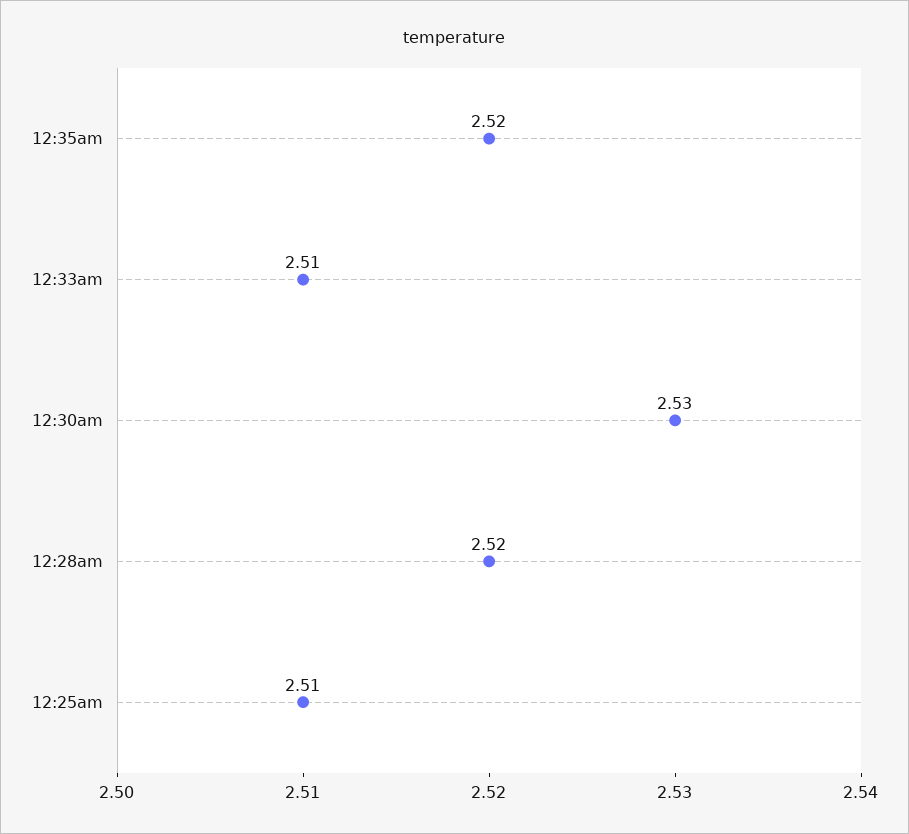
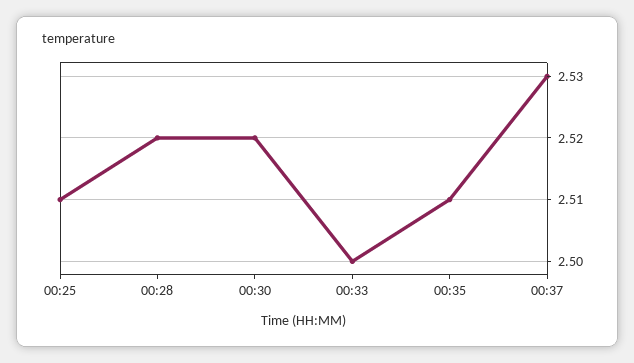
12:35am: 2.52 -> 2.51
12:33am: 2.51 -> 2.5
12:30am: 2.53 -> 2.52
00:37: none -> 2.53

